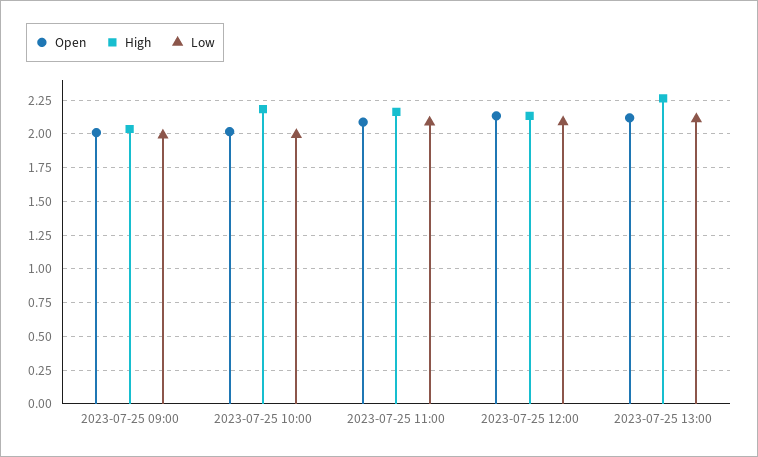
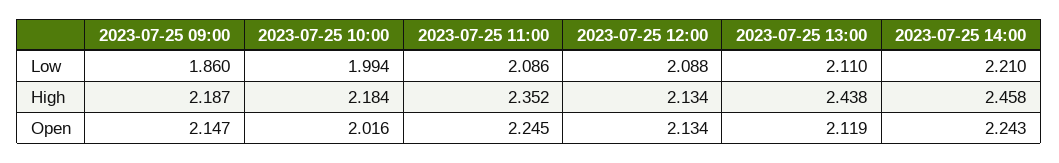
Open, 2023-07-25 09:00: 2 -> 2.147
High, 2023-07-25 09:00: 2.05 -> 2.187
Low, 2023-07-25 09:00: 2 -> 1.86
Open, 2023-07-25 11:00: 2.1 -> 2.245
High, 2023-07-25 11:00: 2.15 -> 2.352
High, 2023-07-25 13:00: 2.25 -> 2.438
Low, 2023-07-25 14:00: none -> 2.21
High, 2023-07-25 14:00: none -> 2.458
Open, 2023-07-25 14:00: none -> 2.243

